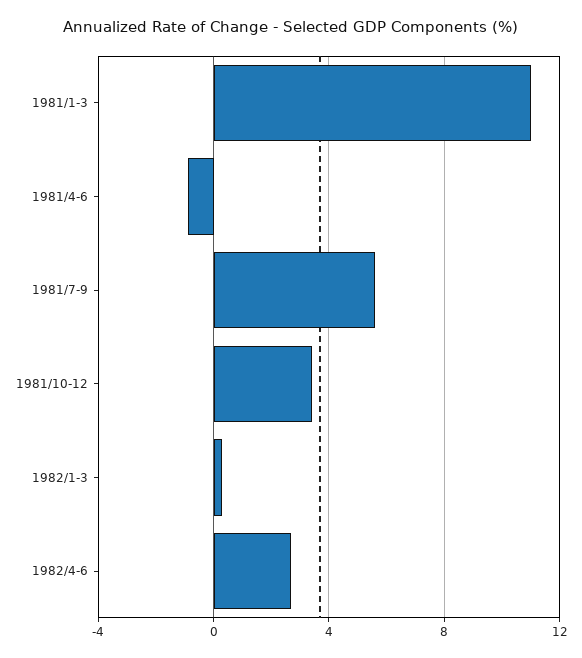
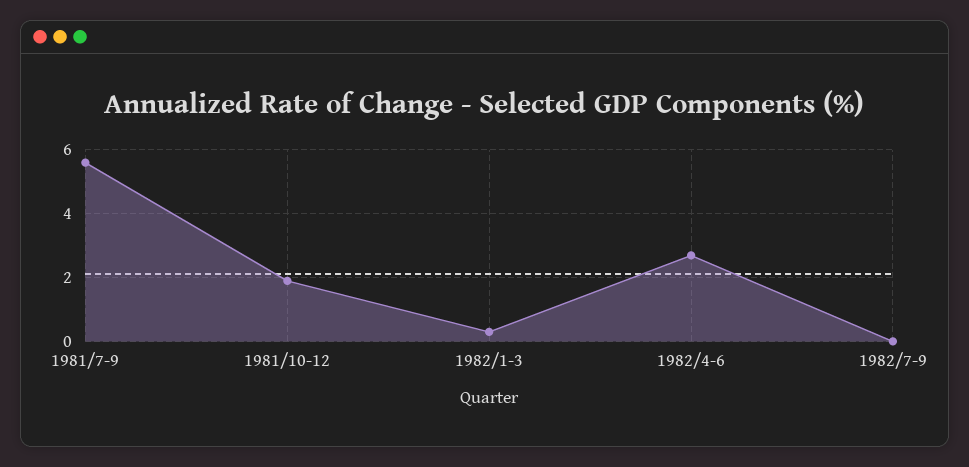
1981/1-3: 11 -> none
1981/4-6: -1 -> none
1981/10-12: 3.5 -> 2
1982/7-9: none -> 0

